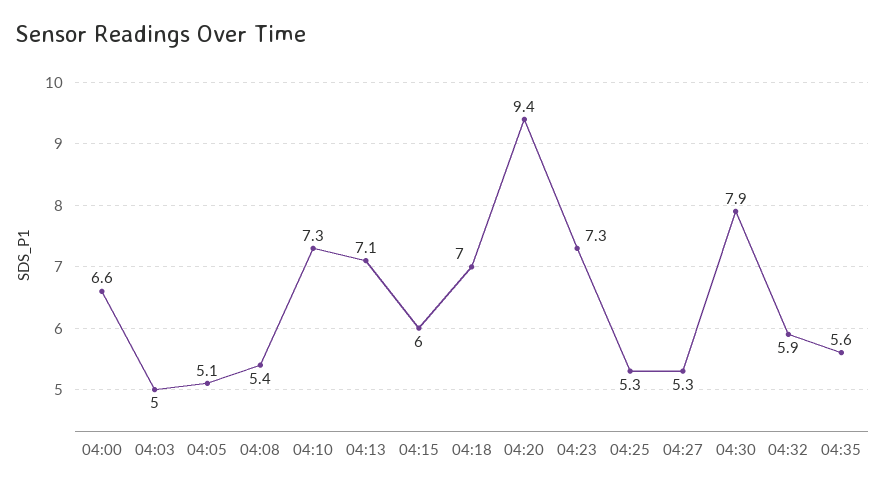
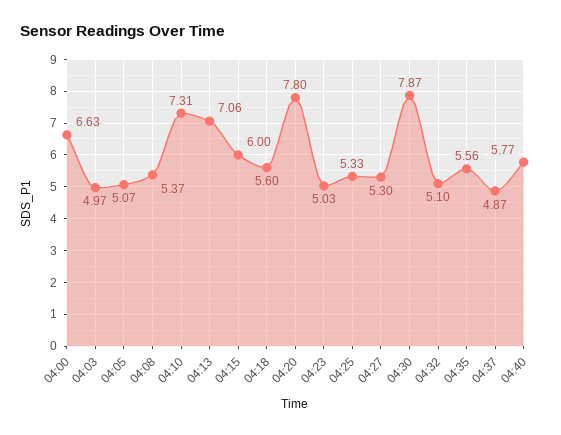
04:18: 7 -> 5.6
04:20: 9.4 -> 7.8
04:23: 7.3 -> 5.03
04:32: 5.9 -> 5.1
04:37: none -> 4.87
04:40: none -> 5.77

